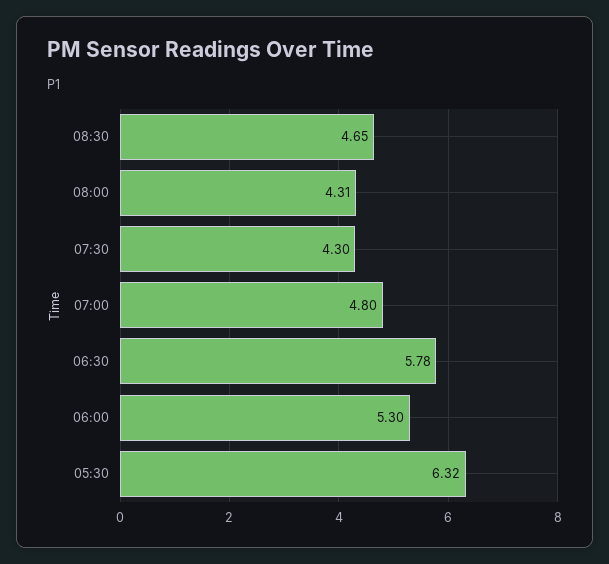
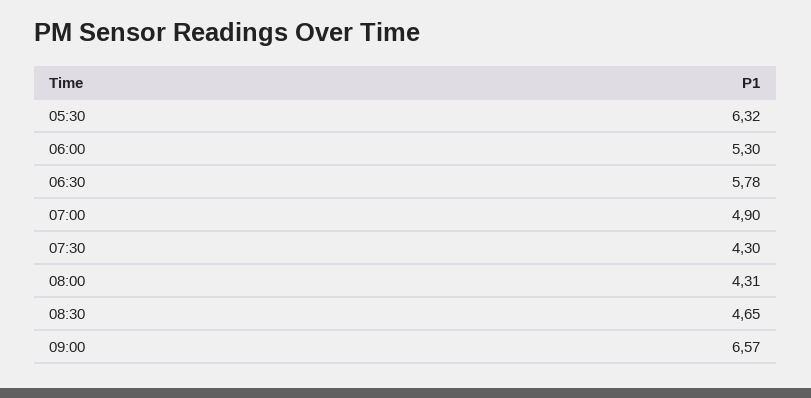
07:00: 4.8 -> 4.9
09:00: none -> 6.57

